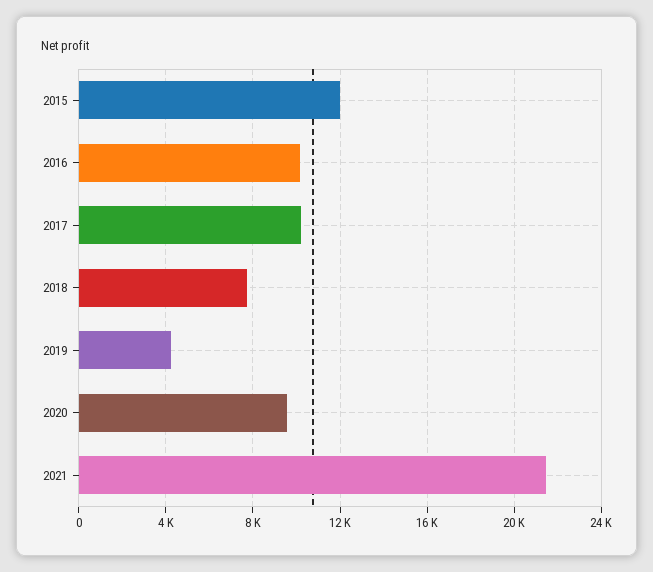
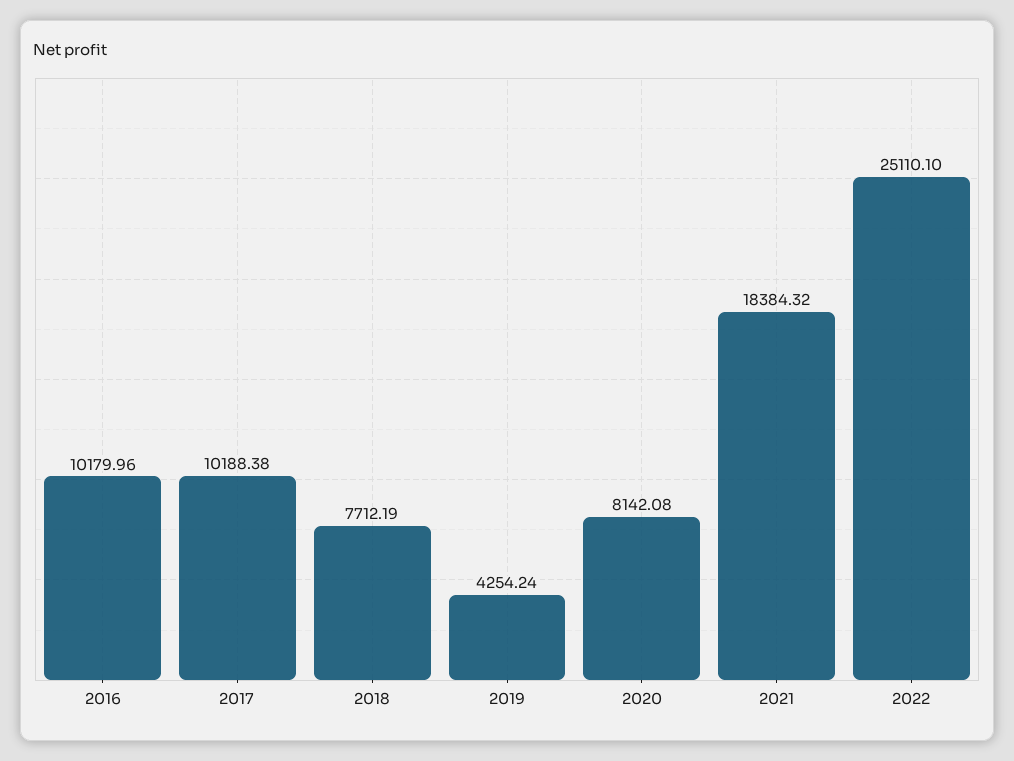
2015: 12000 -> none
2020: 9500 -> 8142.08
2021: 21500 -> 18384.32
2022: none -> 25110.1

